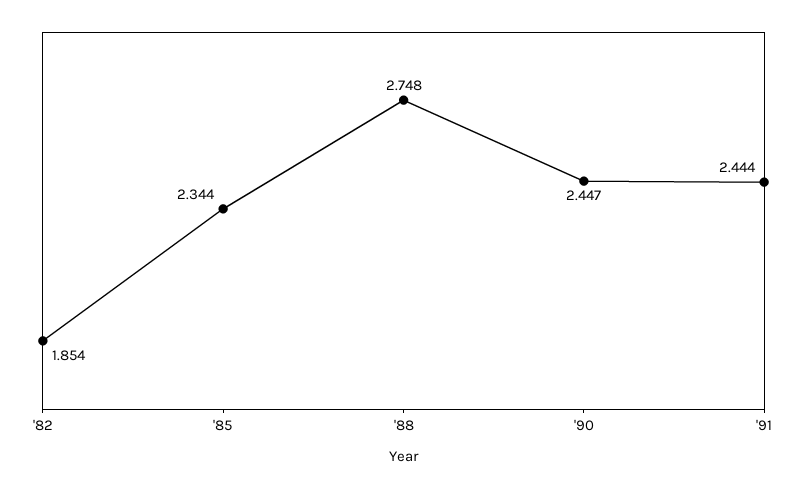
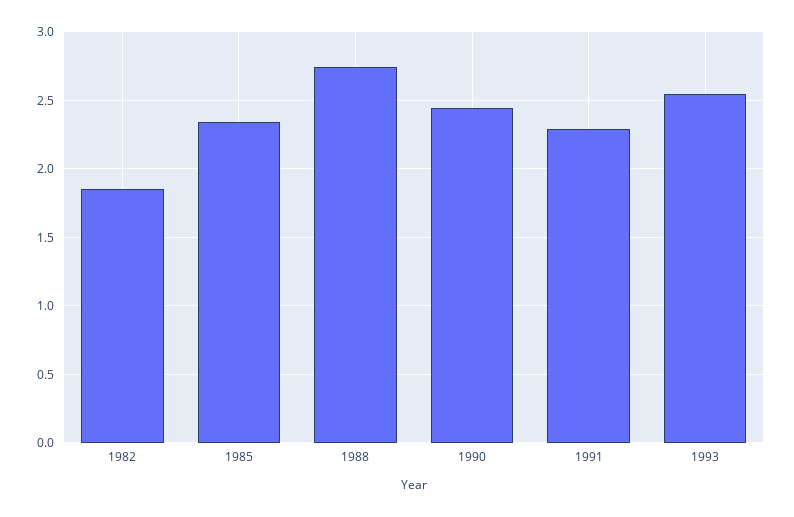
'91: 2.444 -> 2.3
1993: none -> 2.55

